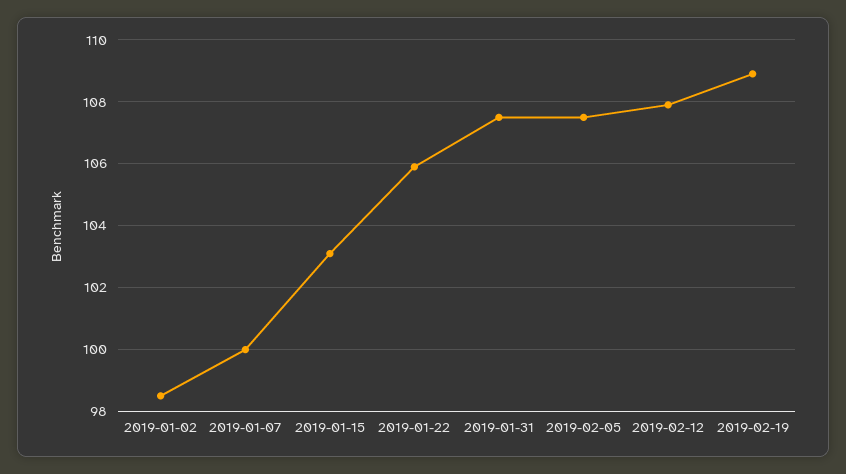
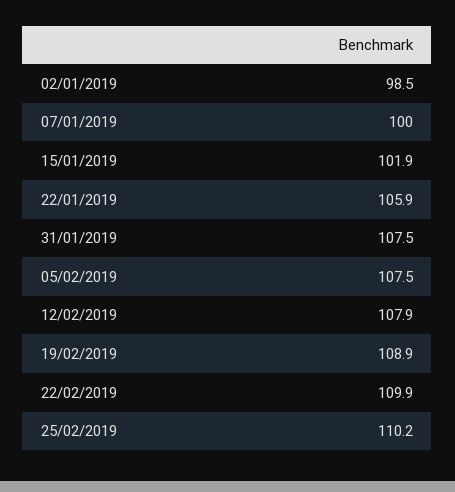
2019-01-15: 103 -> 101.9
22/02/2019: none -> 109.9
25/02/2019: none -> 110.2

